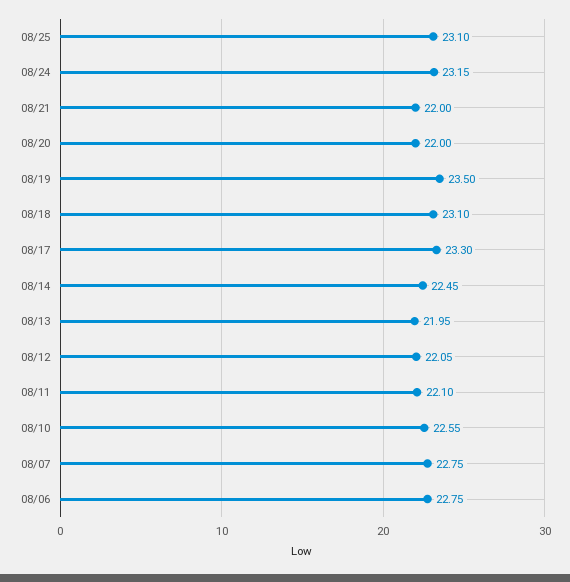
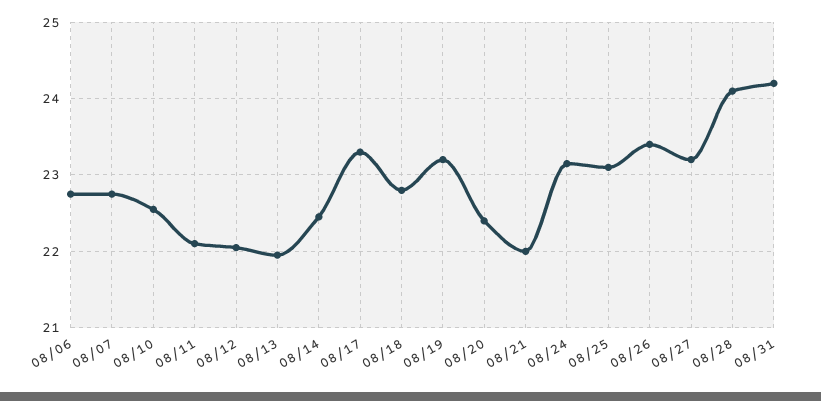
08/20: 22 -> 22.4
08/19: 23.5 -> 23.2
08/18: 23.1 -> 22.8
08/26: none -> 23.4
08/27: none -> 23.2
08/28: none -> 24.1
08/31: none -> 24.2

